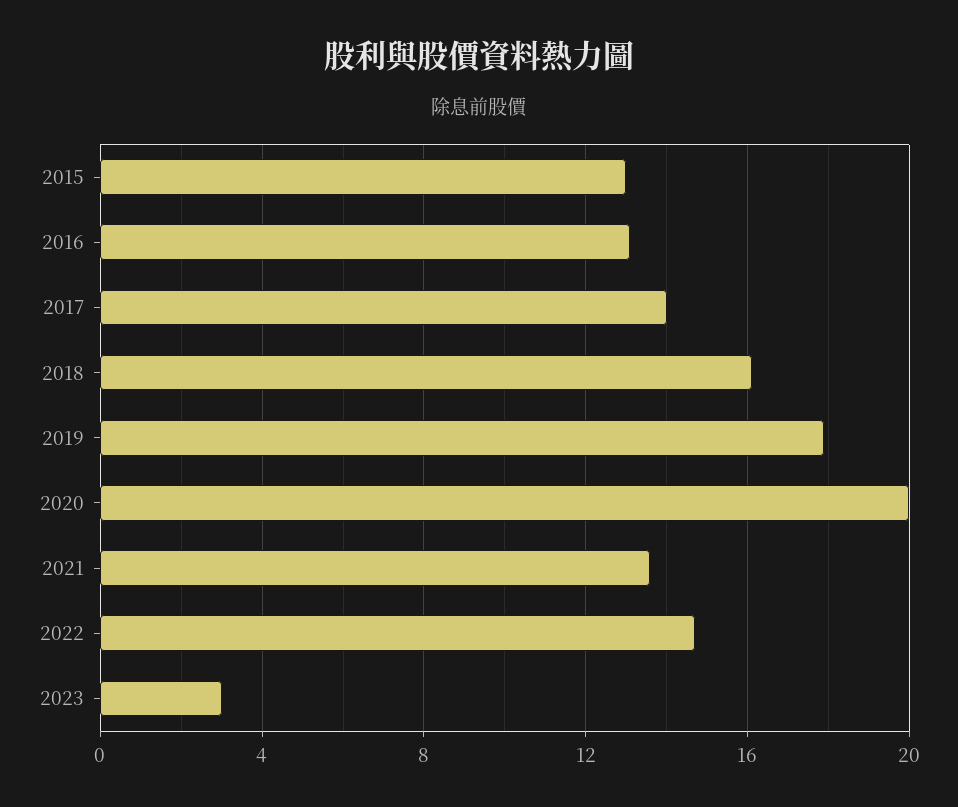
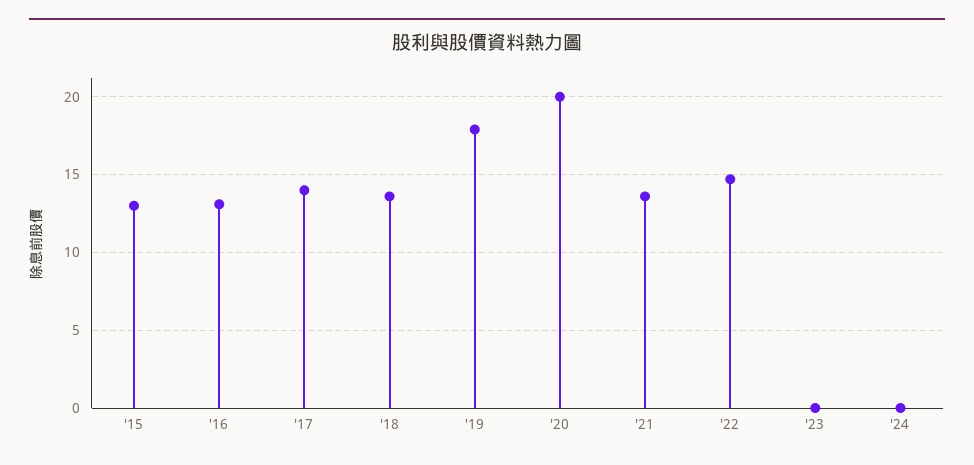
2018: 16 -> 13.5
2023: 3 -> 0
'24: none -> 0

